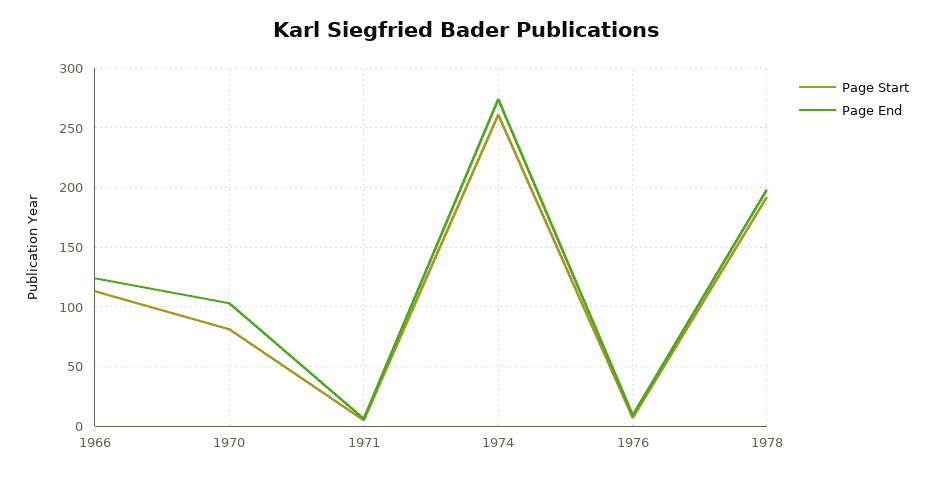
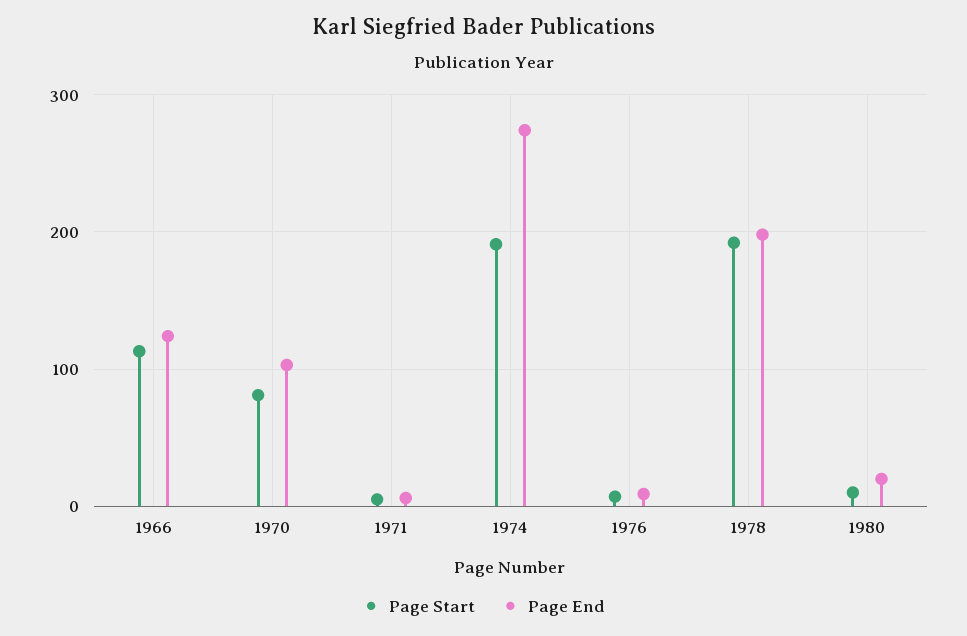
Page Start, 1974: 260 -> 190
Page Start, 1980: none -> 10
Page End, 1980: none -> 20

